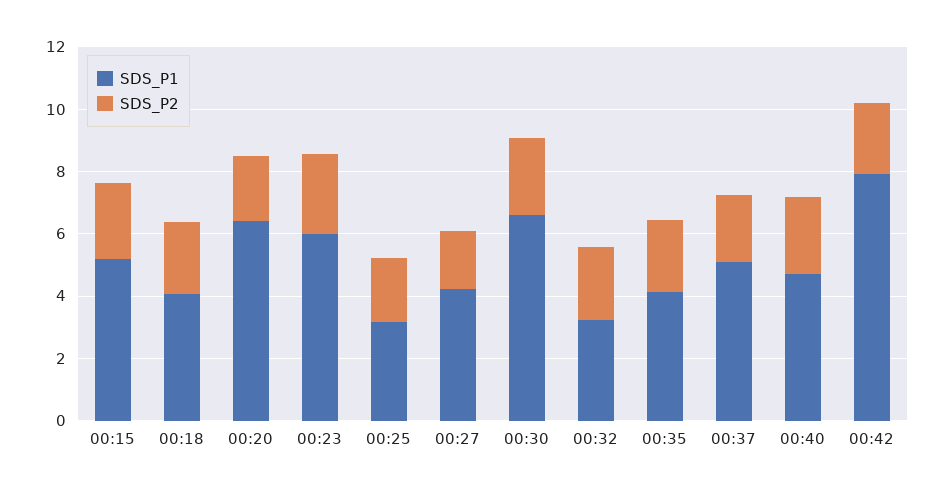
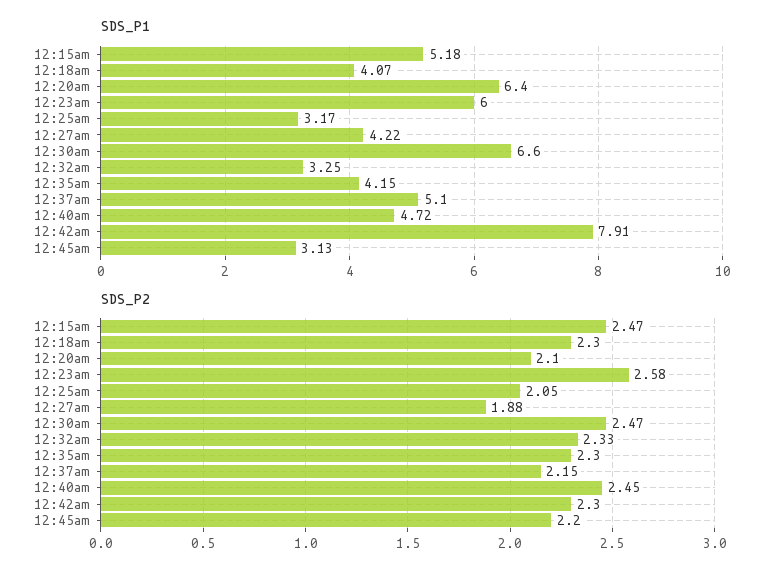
SDS_P1, 12:45am: none -> 3.13
SDS_P2, 12:45am: none -> 2.2

